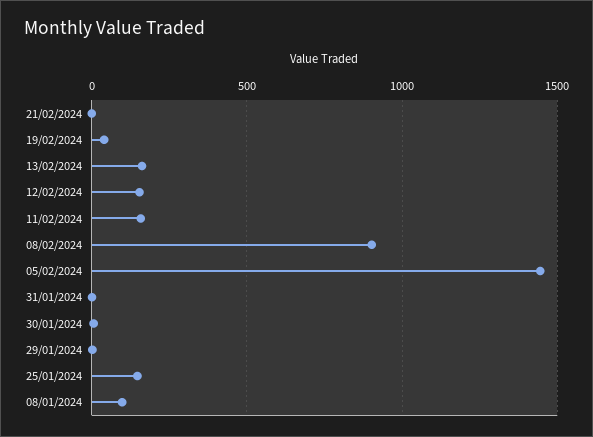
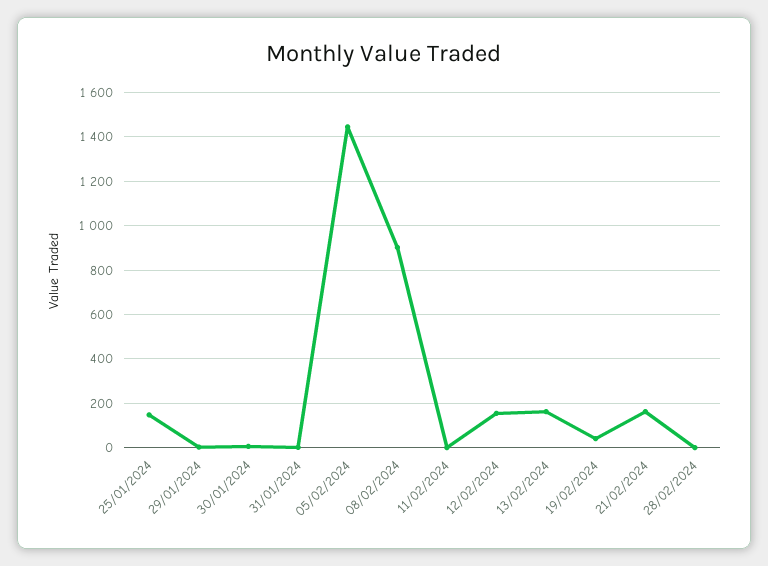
21/02/2024: 0 -> 150
11/02/2024: 150 -> 0
08/01/2024: 100 -> none
28/02/2024: none -> 0

